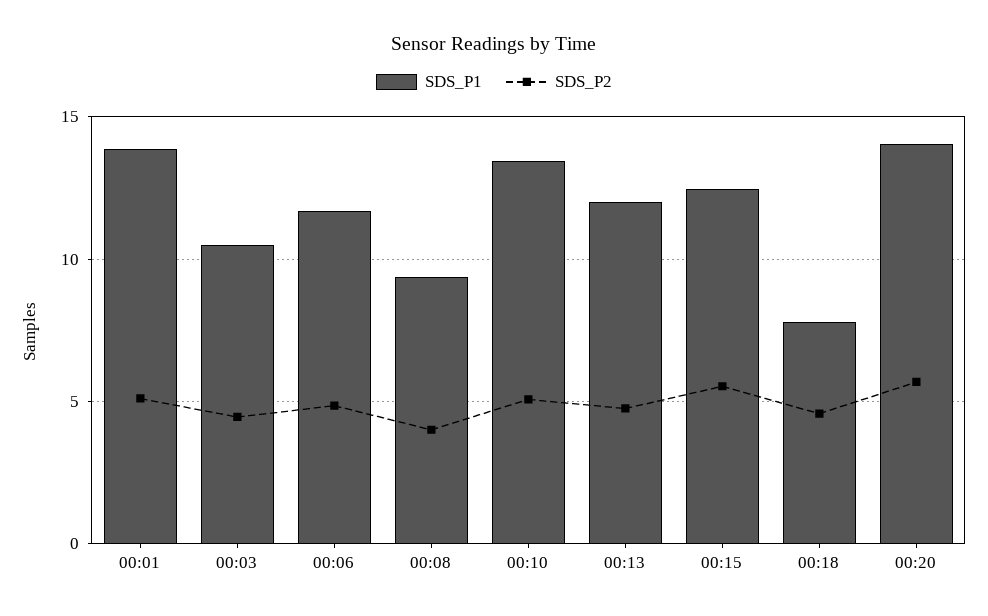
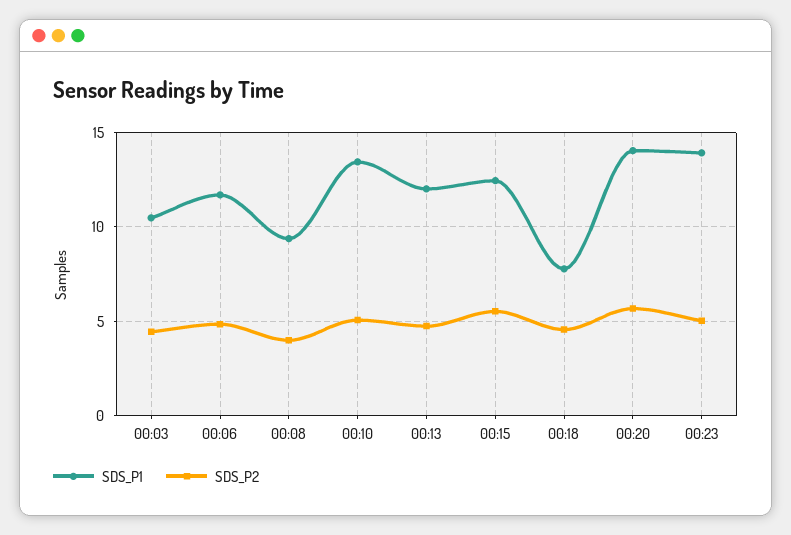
SDS_P1, 00:01: 14 -> none
SDS_P2, 00:01: 5 -> none
SDS_P1, 00:23: none -> 14
SDS_P2, 00:23: none -> 5

